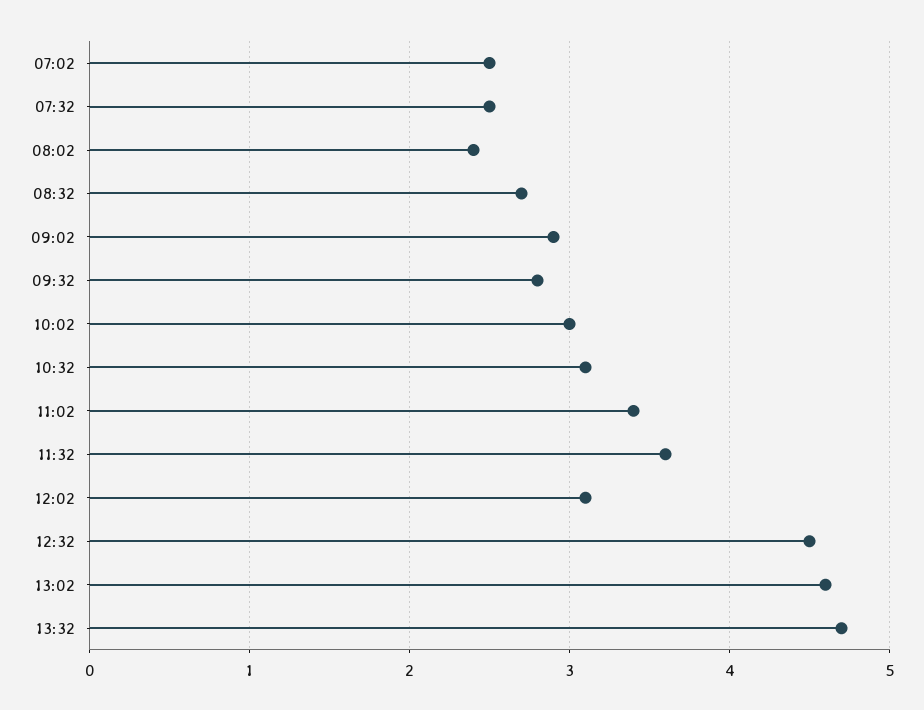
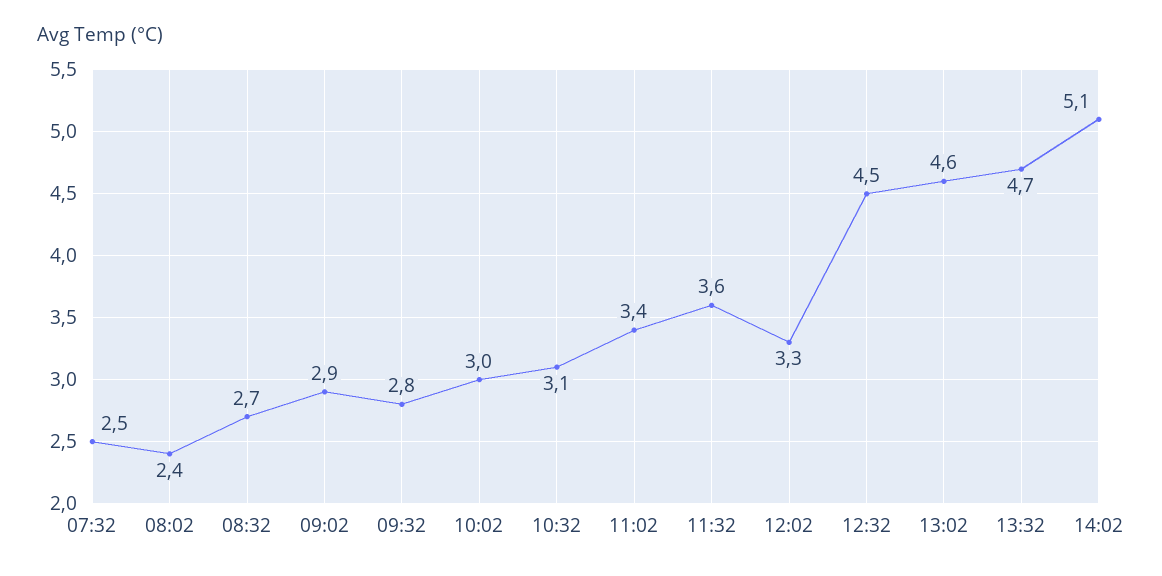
07:02: 2.5 -> none
12:02: 3.1 -> 3.3
14:02: none -> 5.1

